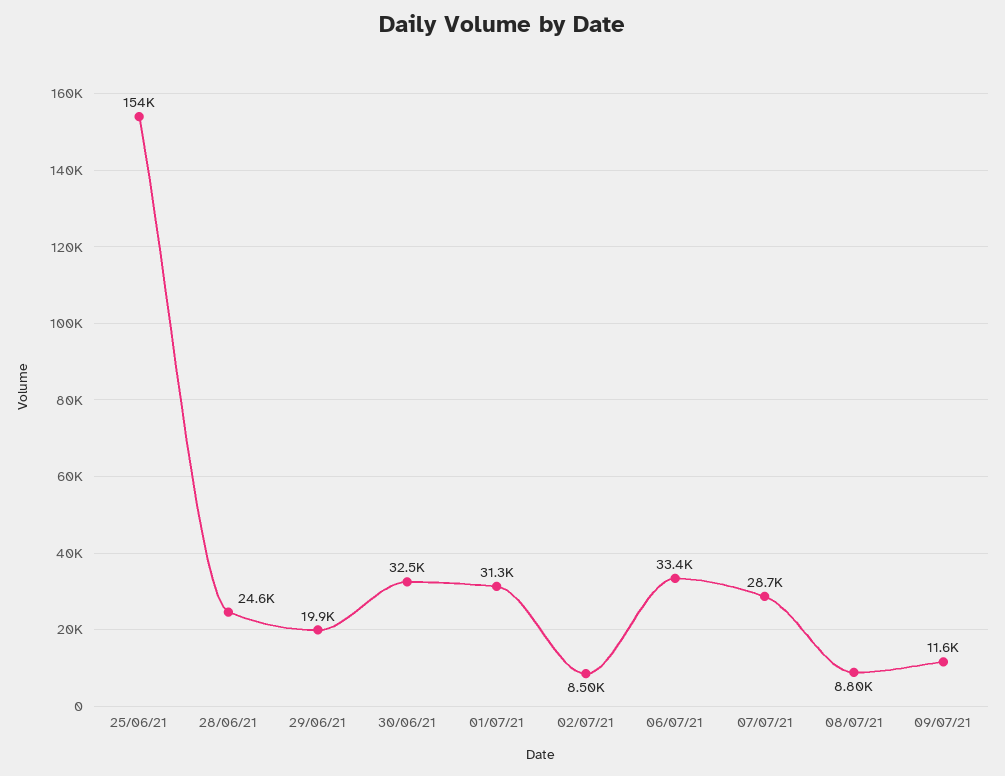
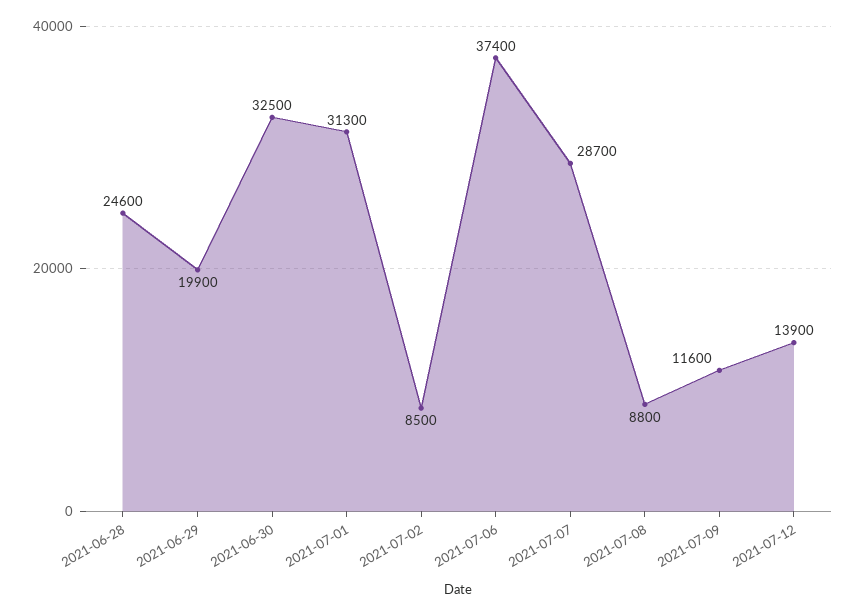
25/06/21: 154000 -> none
06/07/21: 33400 -> 37400
2021-07-12: none -> 13900

